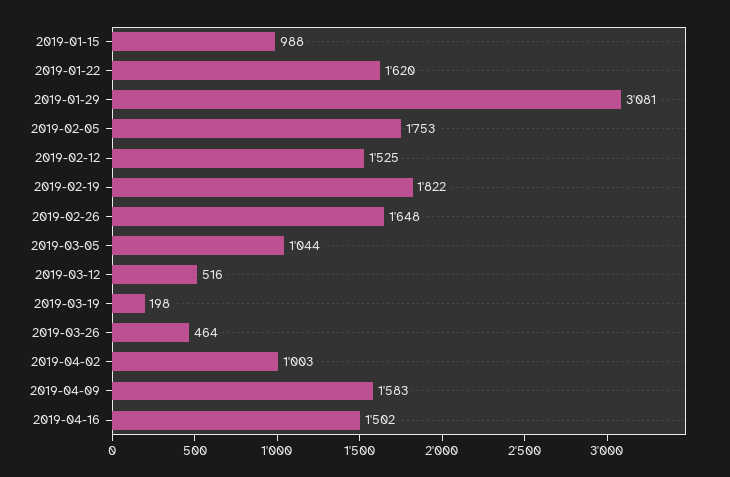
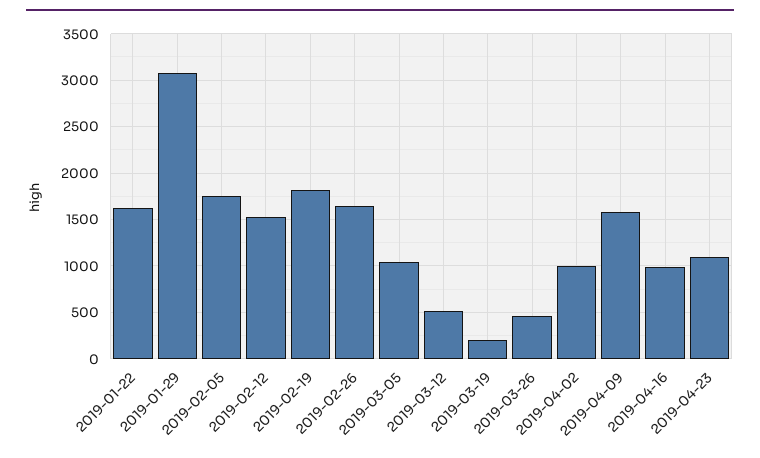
2019-01-15: 988 -> none
2019-04-16: 1502 -> 1000
2019-04-23: none -> 1100

